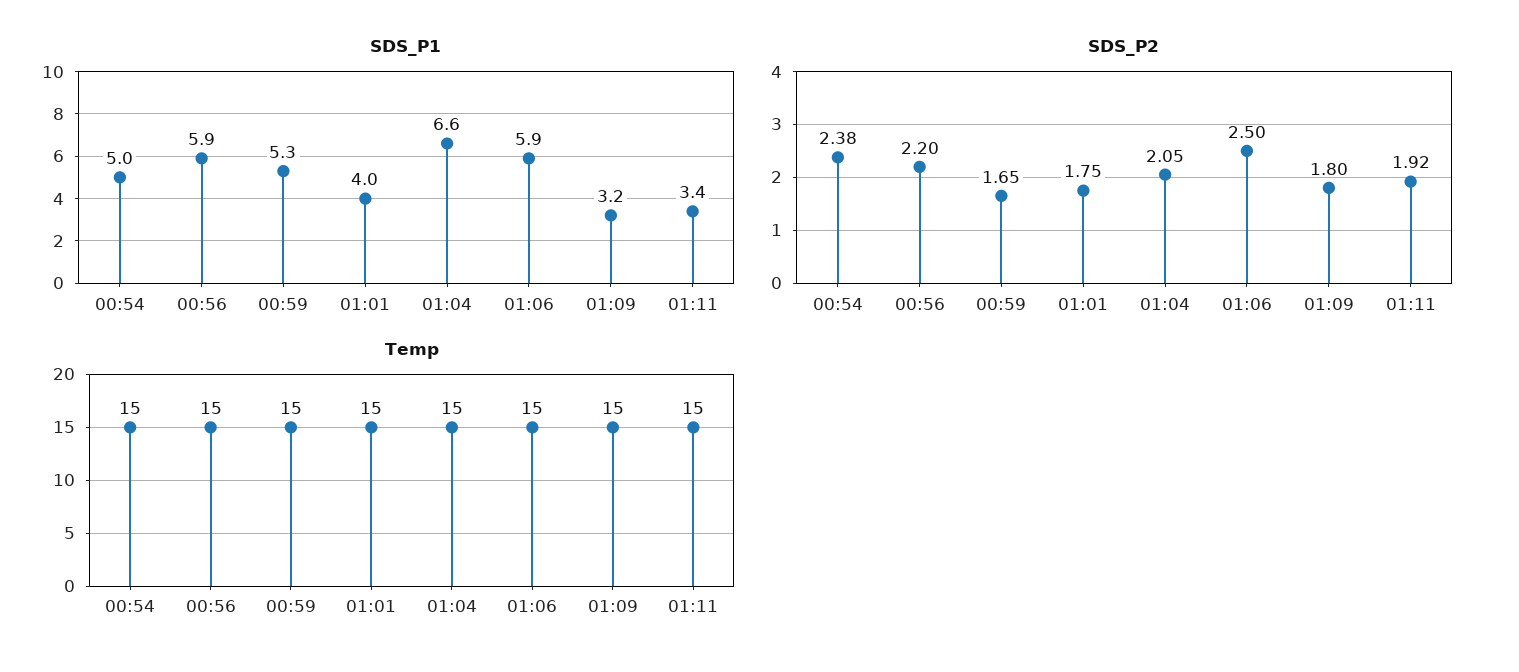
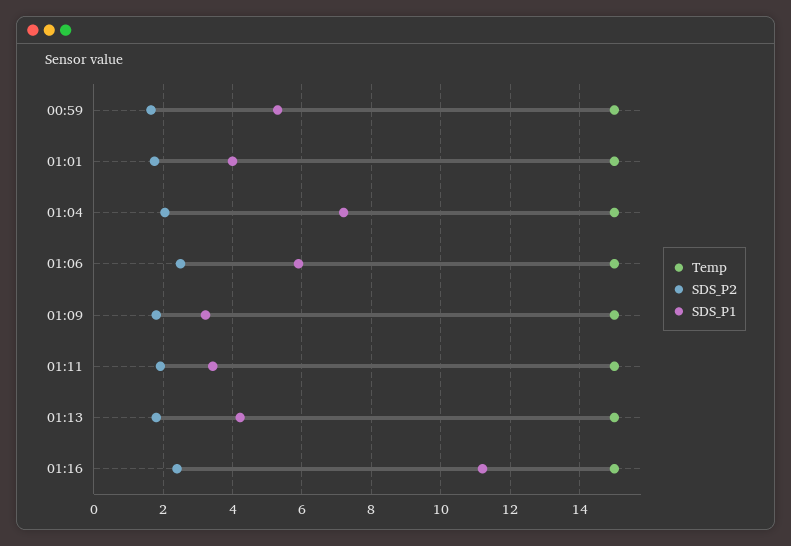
SDS_P1, 00:54: 5 -> none
SDS_P1, 00:56: 5.9 -> none
SDS_P1, 01:04: 6.6 -> 7.2
SDS_P2, 00:54: 2.38 -> none
SDS_P2, 00:56: 2.2 -> none
Temp, 00:54: 15 -> none
Temp, 00:56: 15 -> none
Temp, 01:13: none -> 15
SDS_P2, 01:13: none -> 1.8
SDS_P1, 01:13: none -> 4.2
Temp, 01:16: none -> 15
SDS_P2, 01:16: none -> 2.4
SDS_P1, 01:16: none -> 11.2

